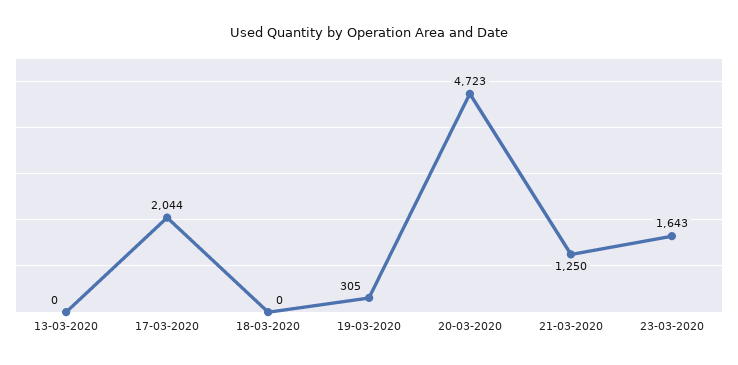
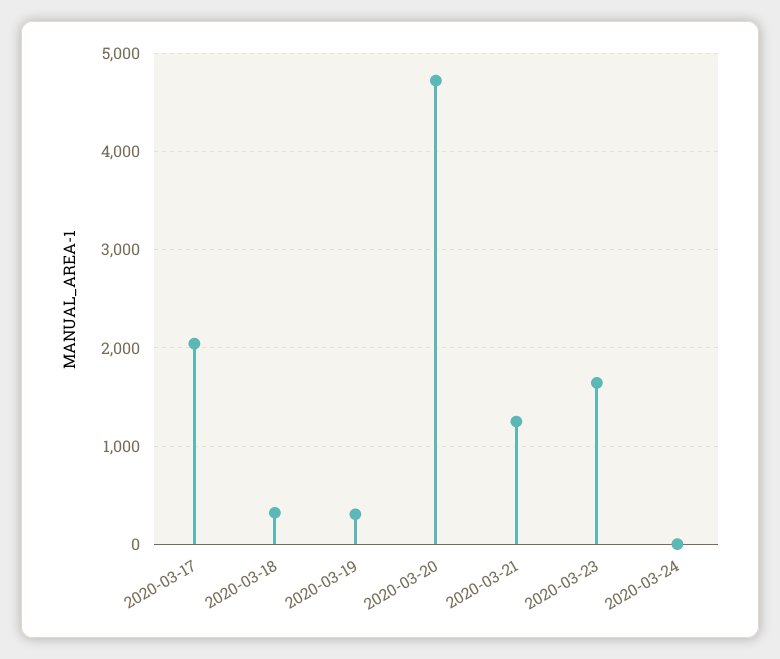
13-03-2020: 0 -> none
18-03-2020: 0 -> 300
2020-03-24: none -> 0

